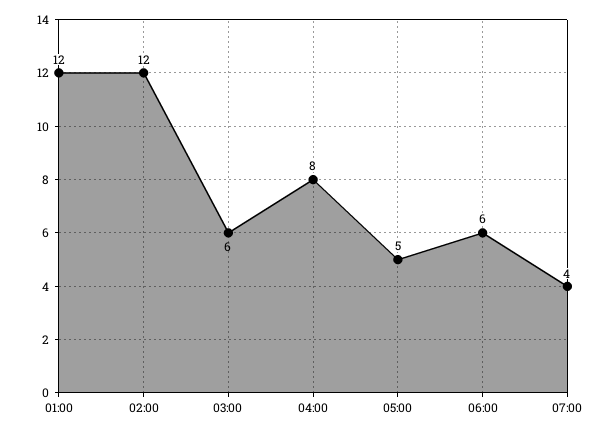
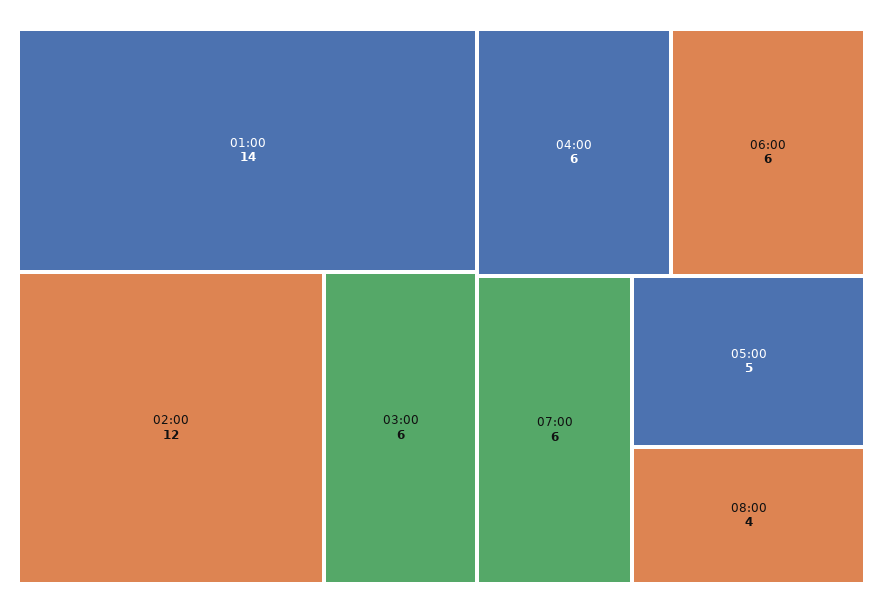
01:00: 12 -> 14
04:00: 8 -> 6
07:00: 4 -> 6
08:00: none -> 4

